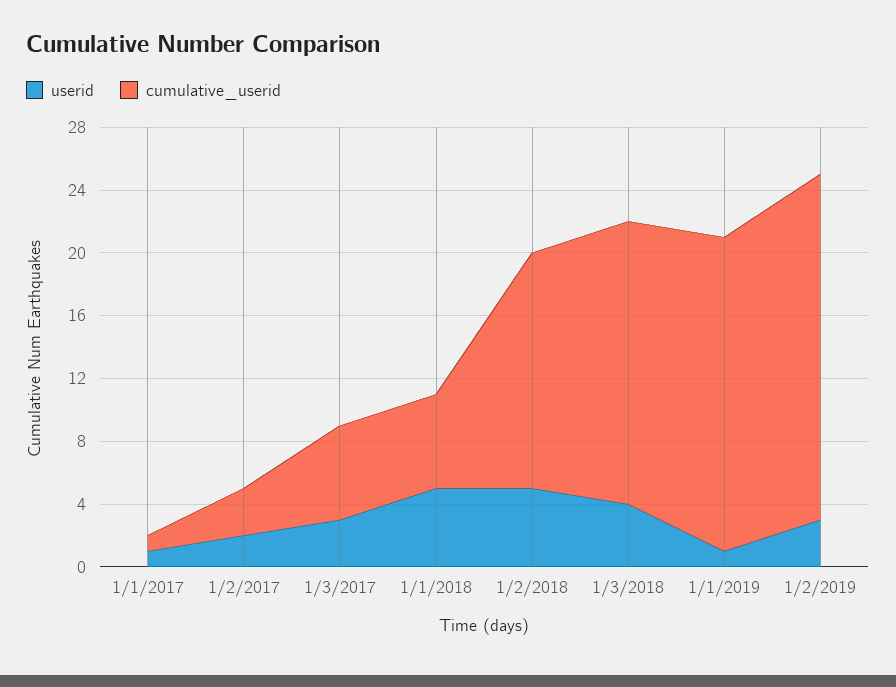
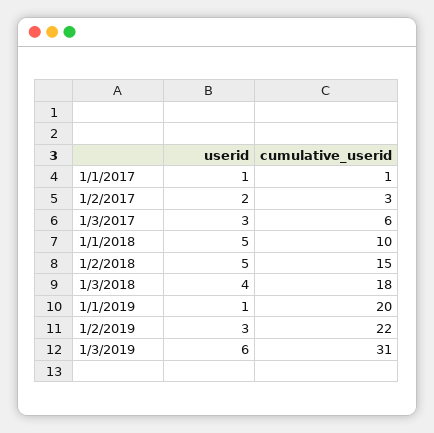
cumulative_userid, 1/1/2018: 6 -> 10
userid, 1/3/2019: none -> 6
cumulative_userid, 1/3/2019: none -> 31

